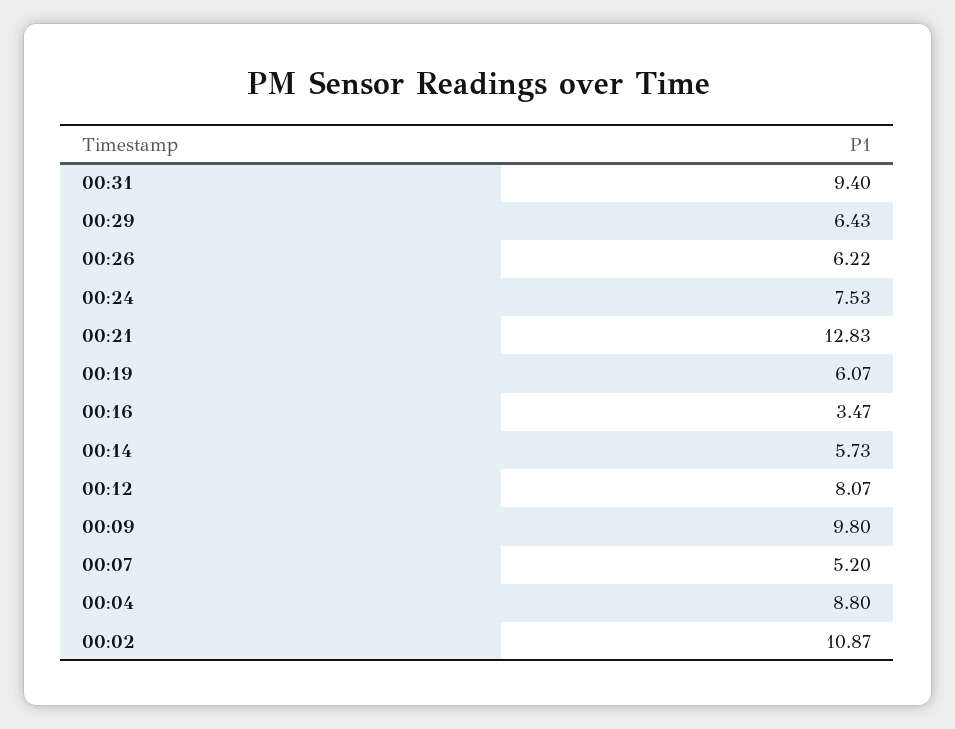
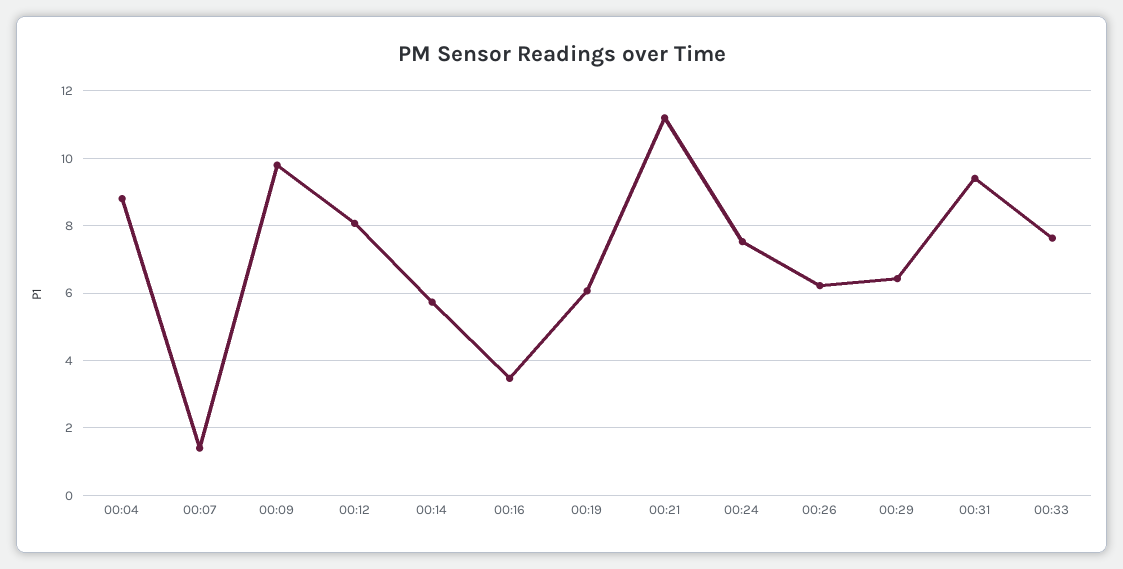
00:21: 12.83 -> 11.2
00:07: 5.2 -> 1.4
00:02: 10.87 -> none
00:33: none -> 7.6

